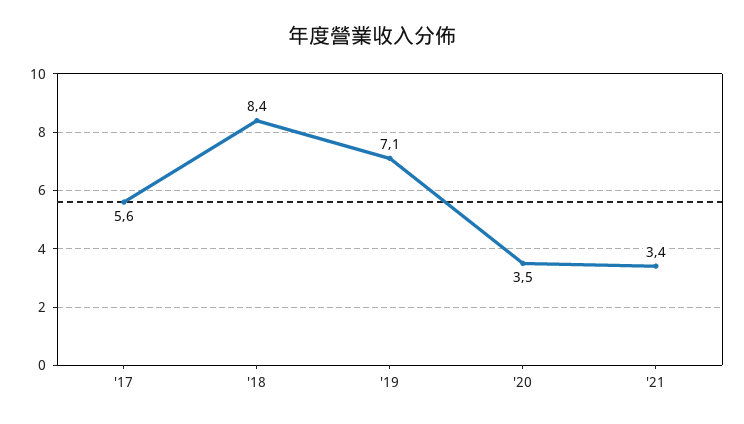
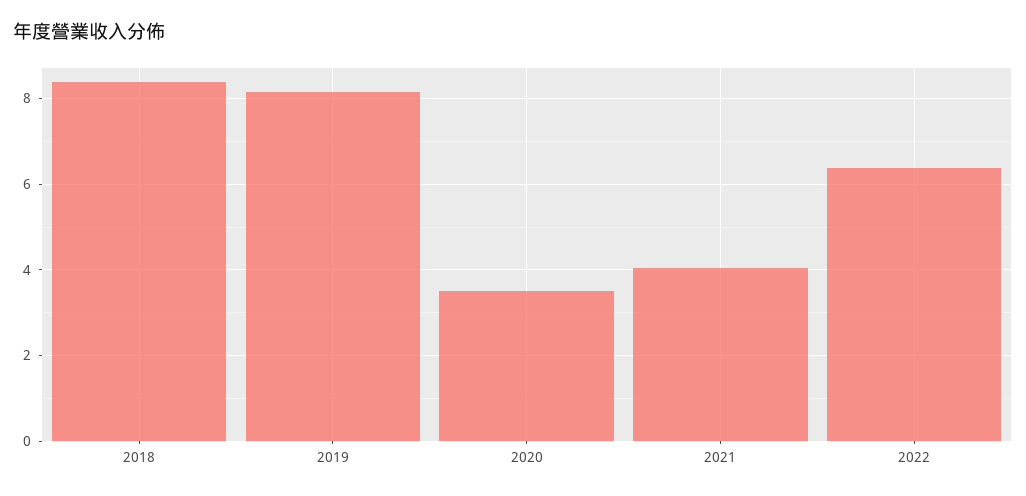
'17: 5.6 -> none
'19: 7.1 -> 8.2
'21: 3.4 -> 4
2022: none -> 6.4

